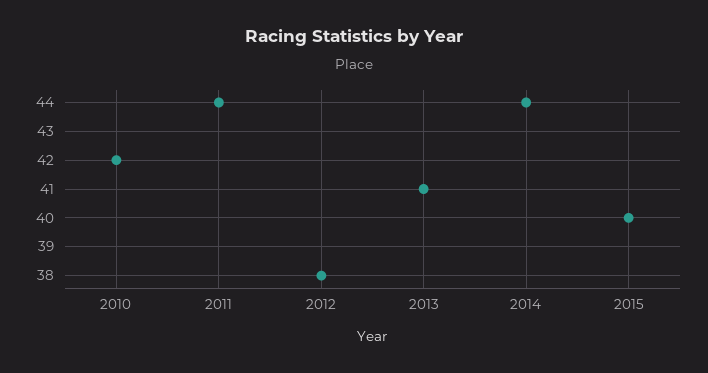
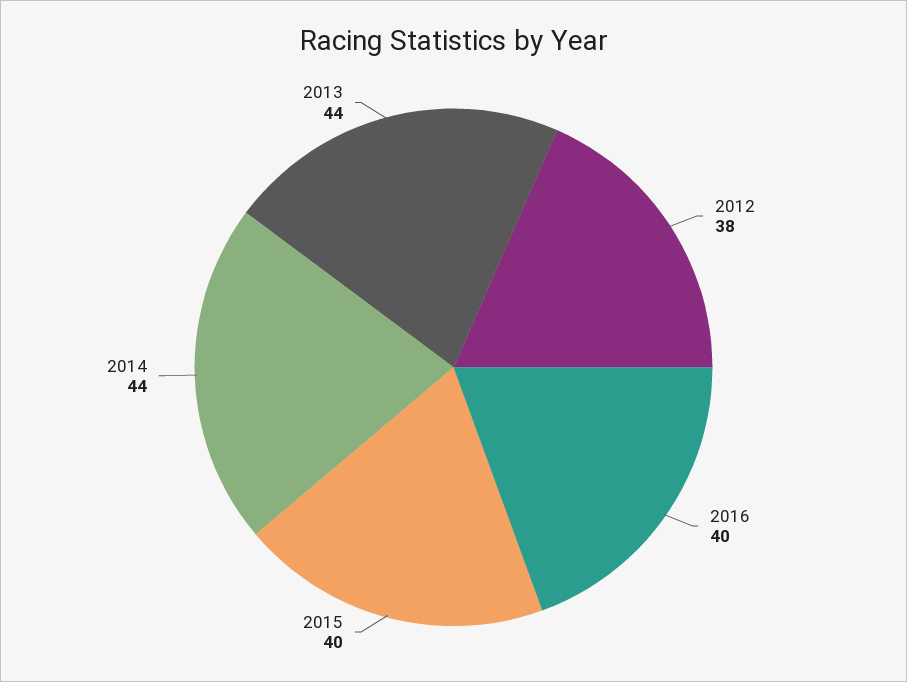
2010: 42 -> none
2011: 44 -> none
2013: 41 -> 44
2016: none -> 40

